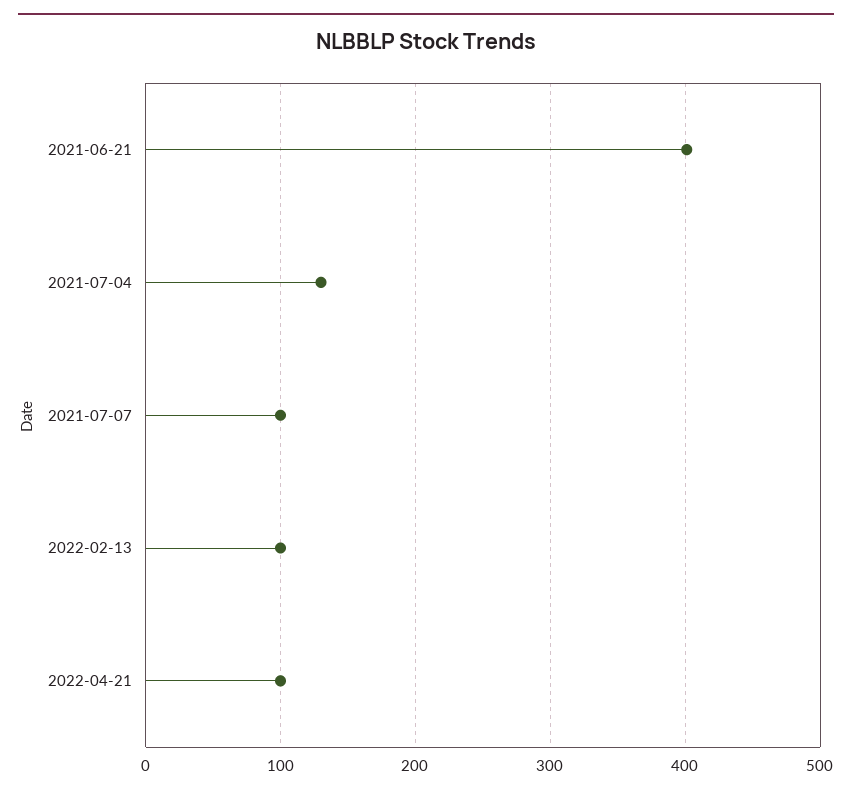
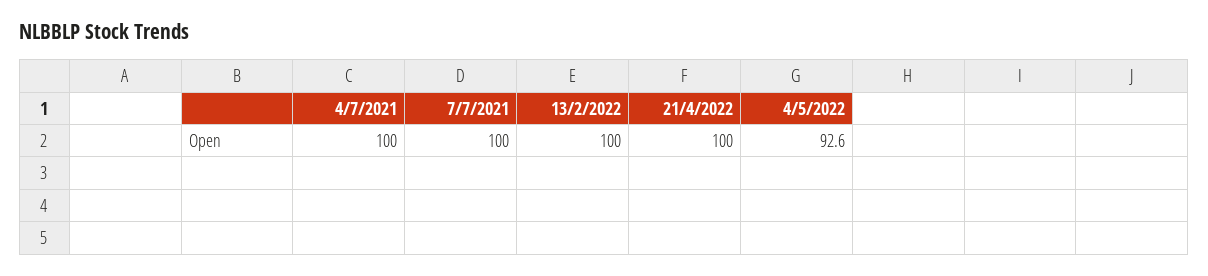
2021-06-21: 400 -> none
2021-07-04: 130 -> 100
4/5/2022: none -> 92.6

